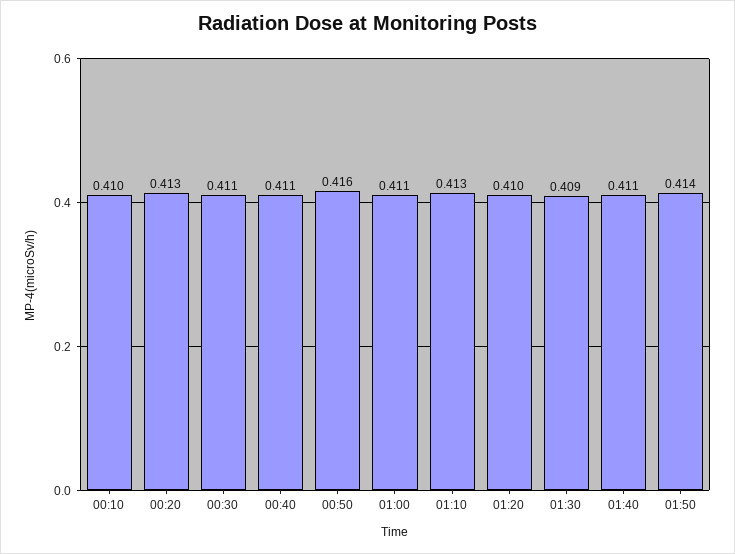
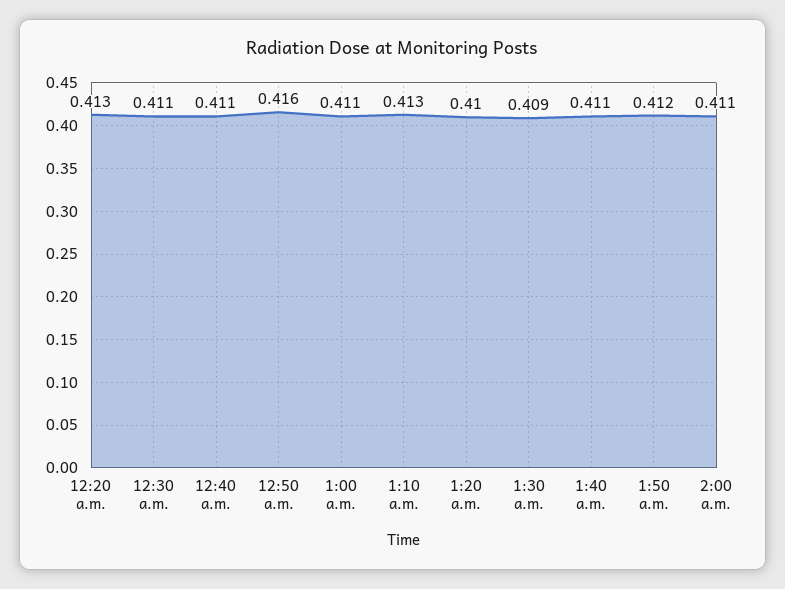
00:10: 0.41 -> none
01:50: 0.414 -> 0.412
2:00 a.m.: none -> 0.411

